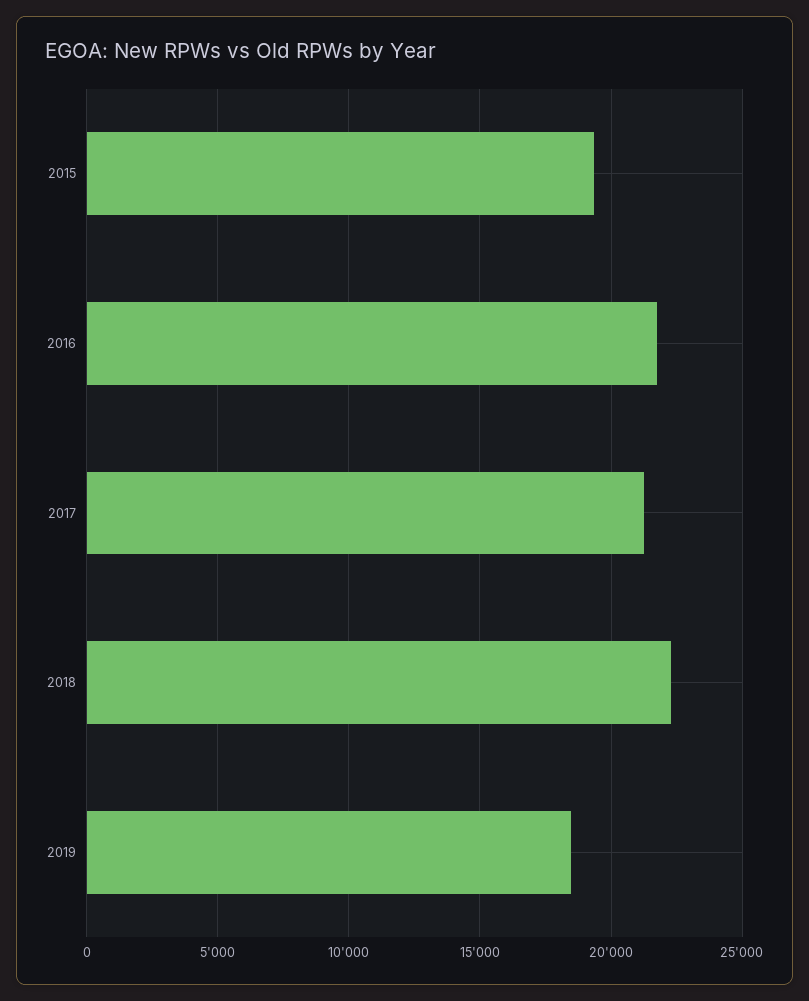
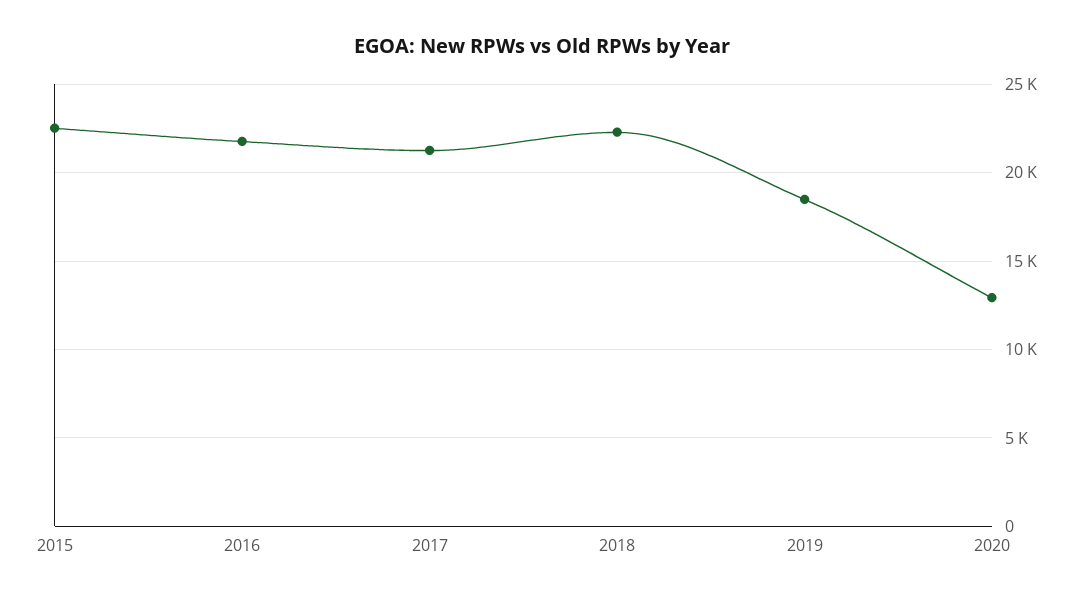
2015: 19500 -> 22500
2020: none -> 13000

